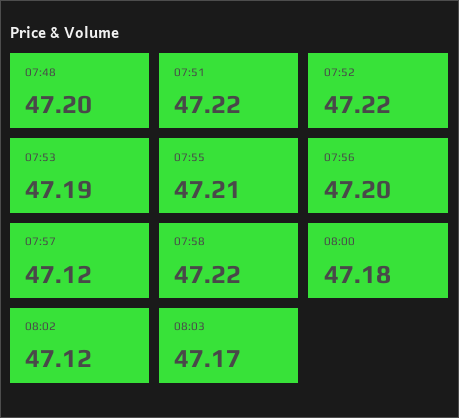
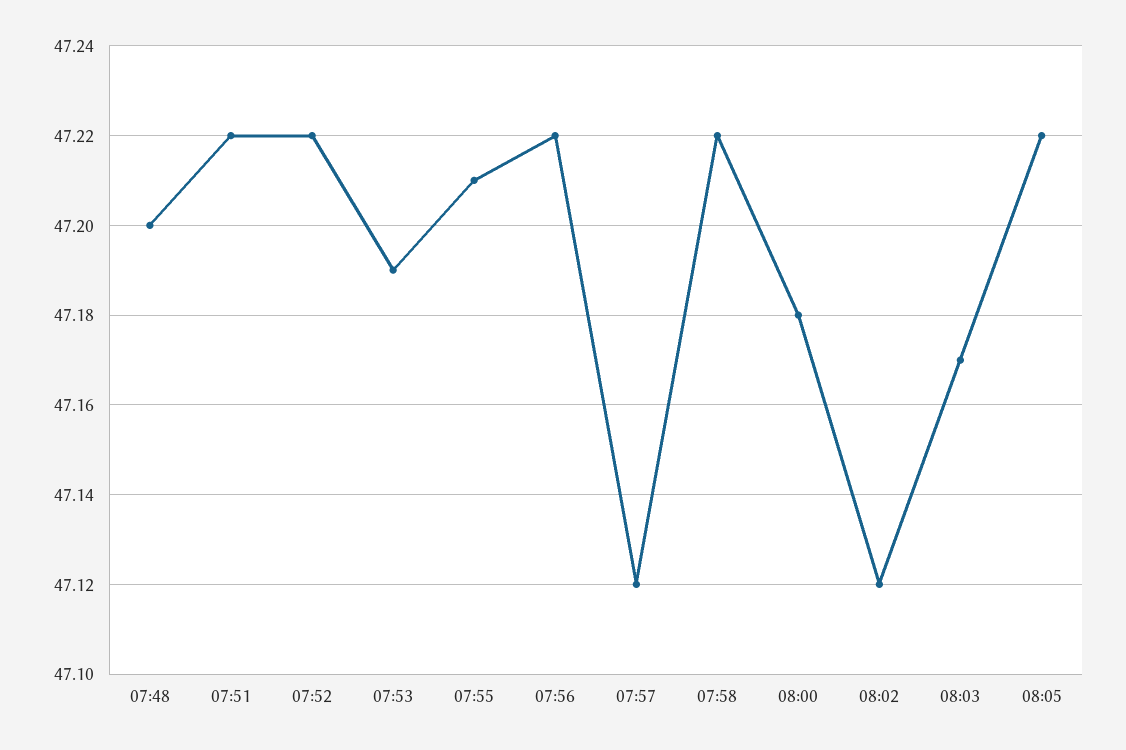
07:56: 47.2 -> 47.22
08:05: none -> 47.22

